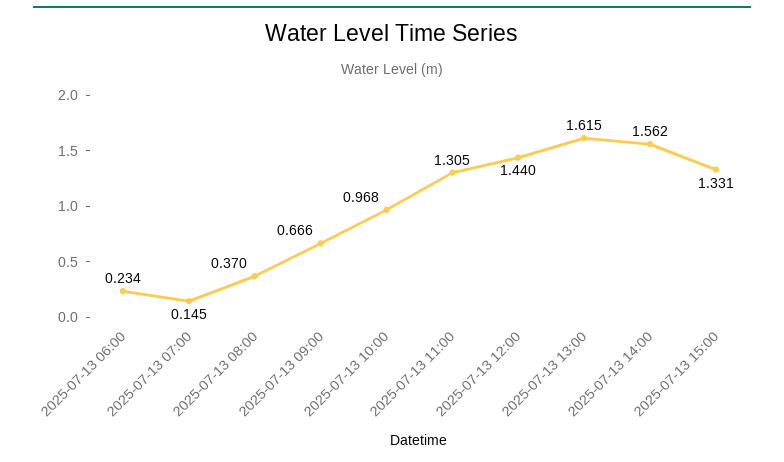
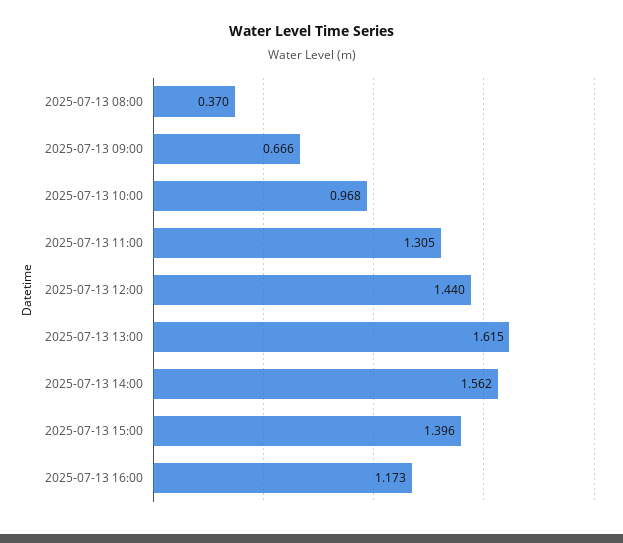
2025-07-13 06:00: 0.234 -> none
2025-07-13 07:00: 0.145 -> none
2025-07-13 15:00: 1.331 -> 1.396
2025-07-13 16:00: none -> 1.173

